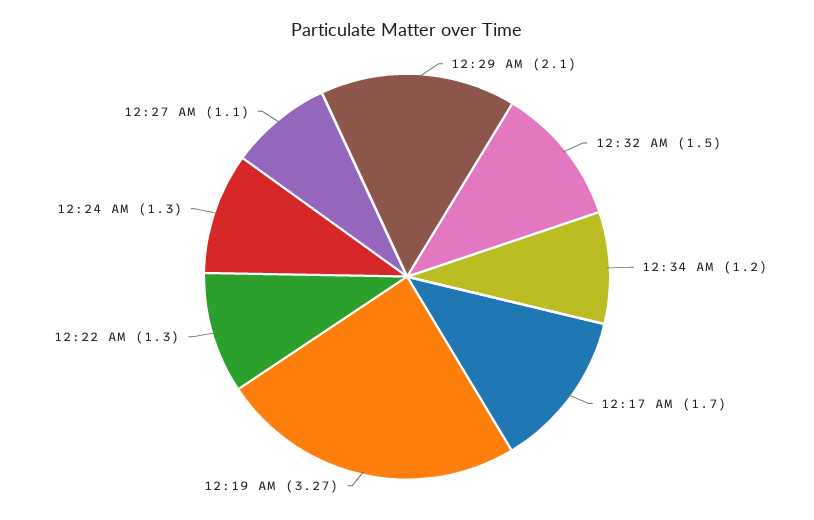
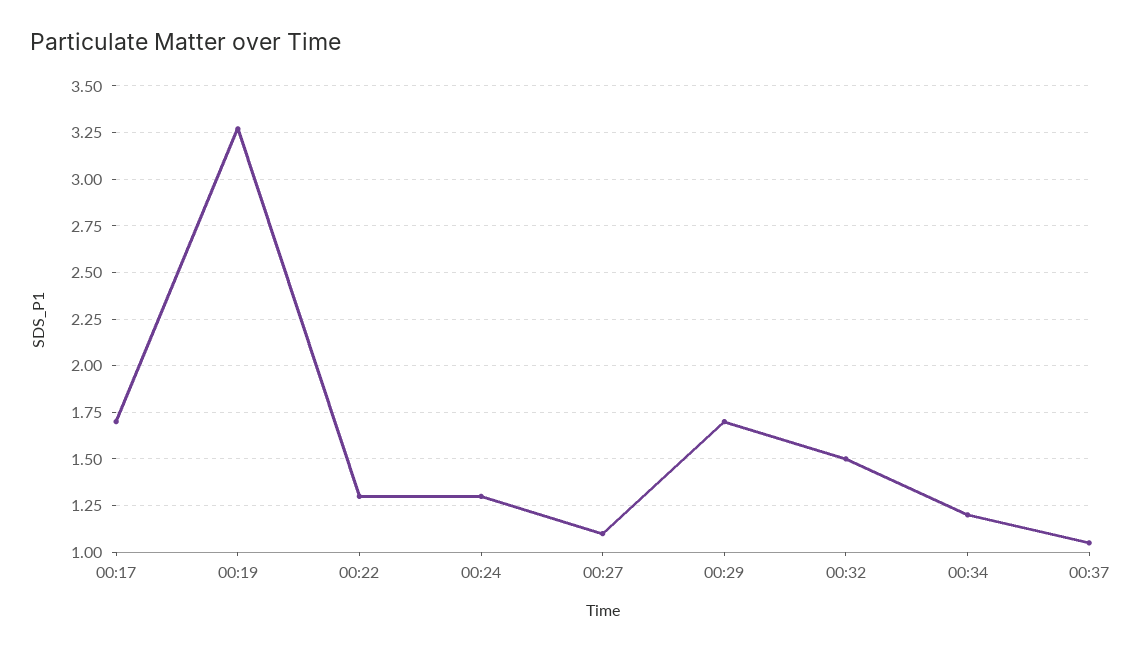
12:29 AM: 2.1 -> 1.7
00:37: none -> 1.05

